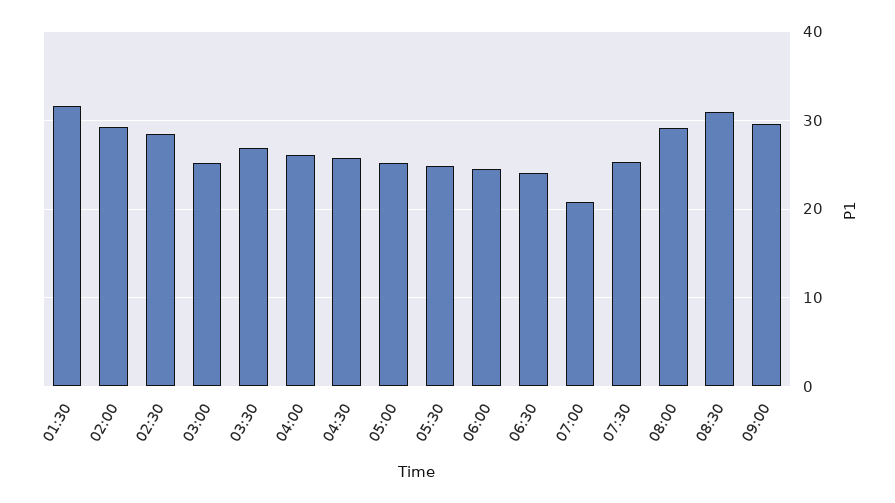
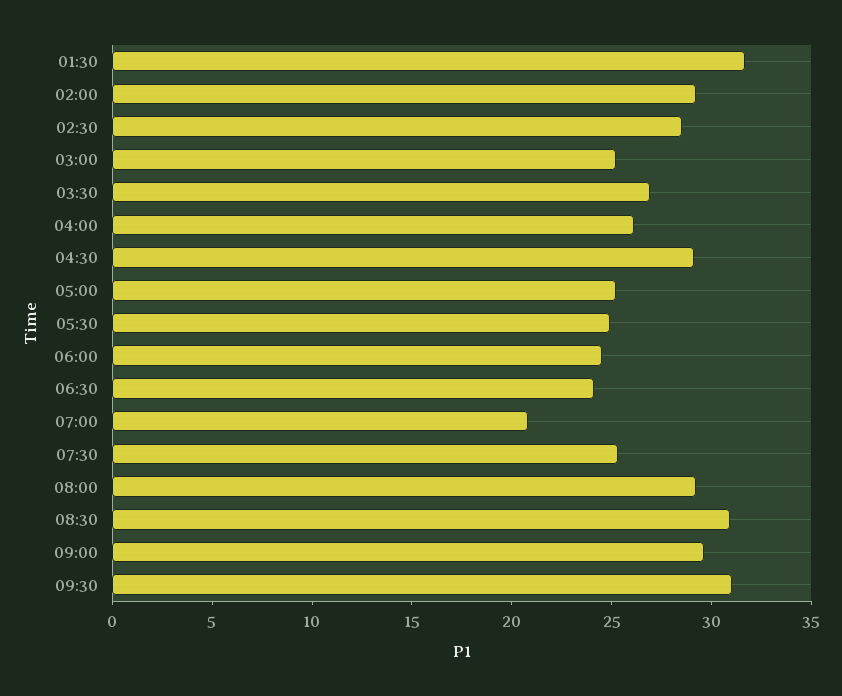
04:30: 26 -> 29
09:30: none -> 31

